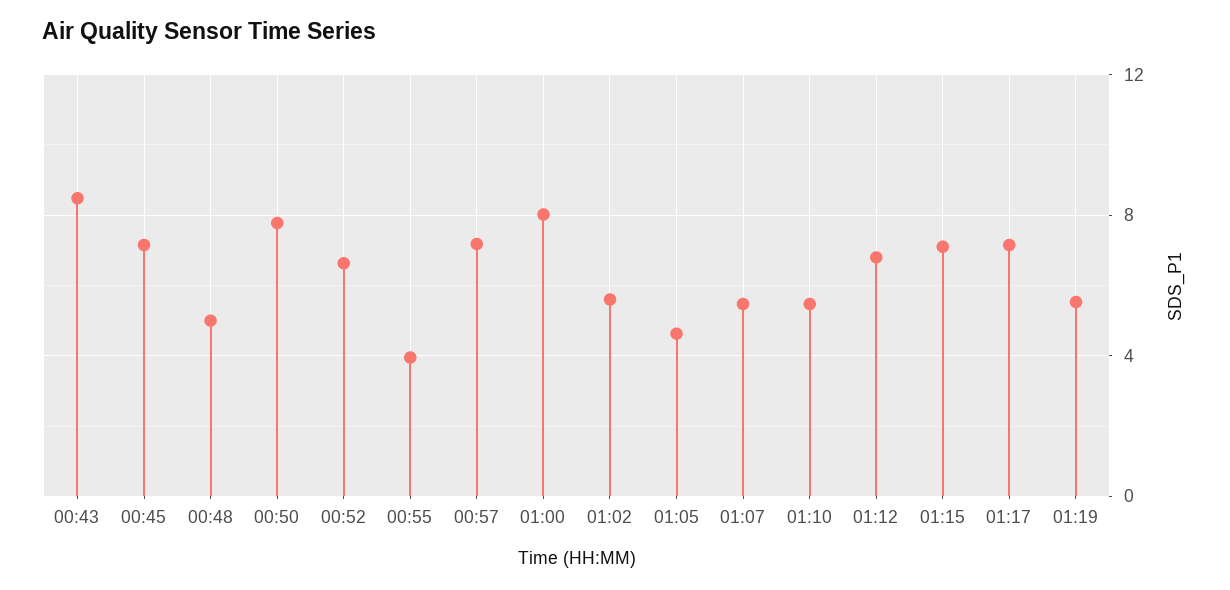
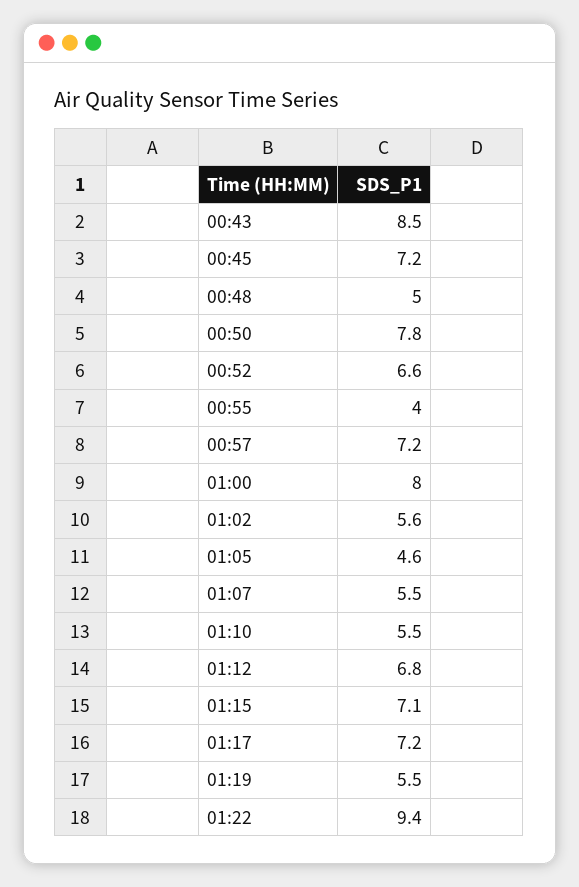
01:22: none -> 9.4

